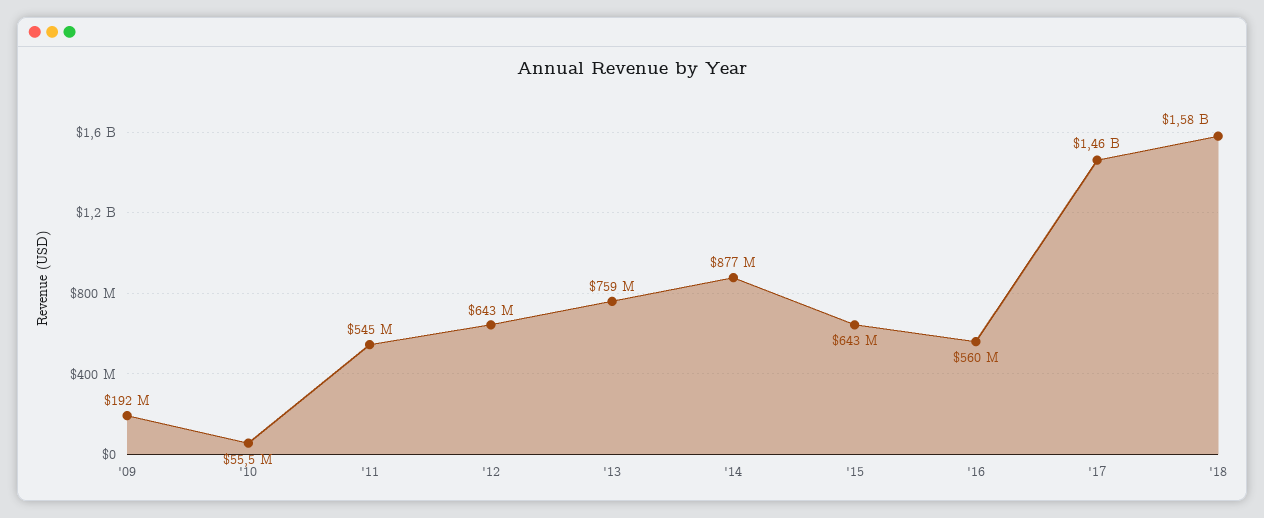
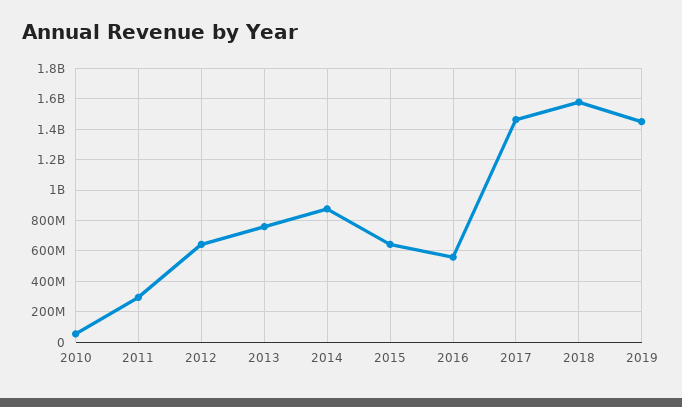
'09: 192000000 -> none
'11: 545000000 -> 300000000
2019: none -> 1450000000

